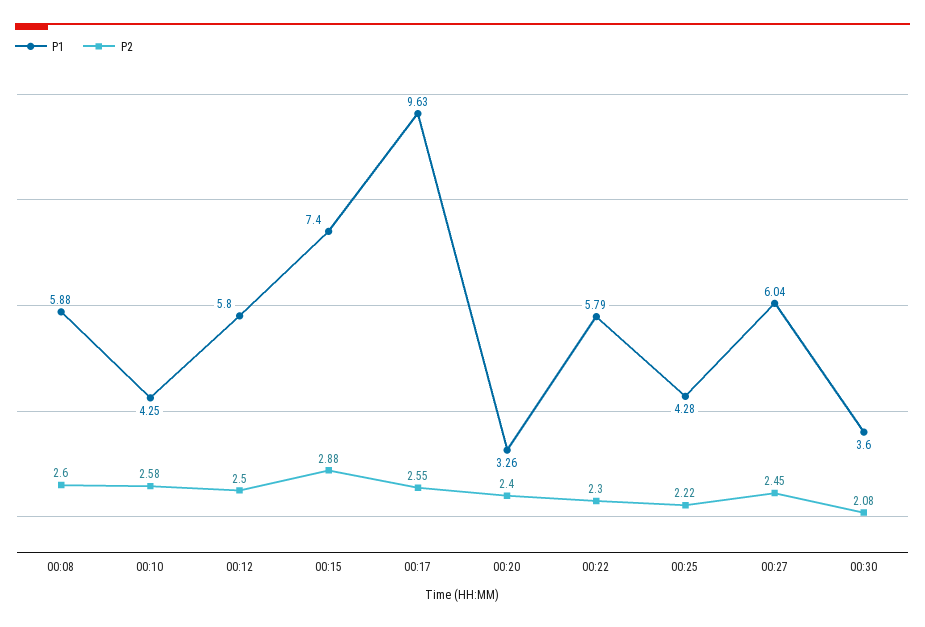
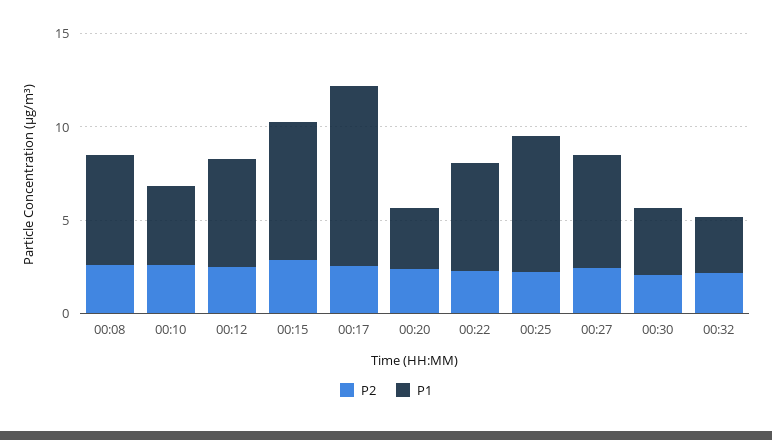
P1, 00:25: 4.28 -> 7
P2, 00:32: none -> 2
P1, 00:32: none -> 3

